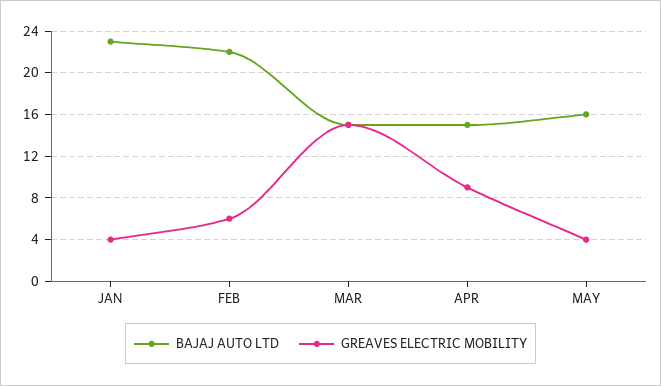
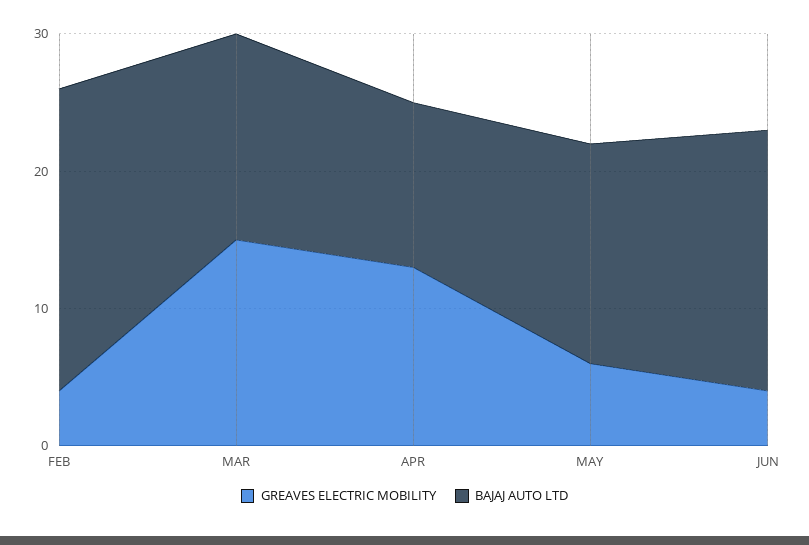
BAJAJ AUTO LTD, JAN: 23 -> none
GREAVES ELECTRIC MOBILITY, JAN: 4 -> none
GREAVES ELECTRIC MOBILITY, FEB: 6 -> 4
BAJAJ AUTO LTD, APR: 15 -> 12
GREAVES ELECTRIC MOBILITY, APR: 9 -> 13
GREAVES ELECTRIC MOBILITY, MAY: 4 -> 6
GREAVES ELECTRIC MOBILITY, JUN: none -> 4
BAJAJ AUTO LTD, JUN: none -> 19

